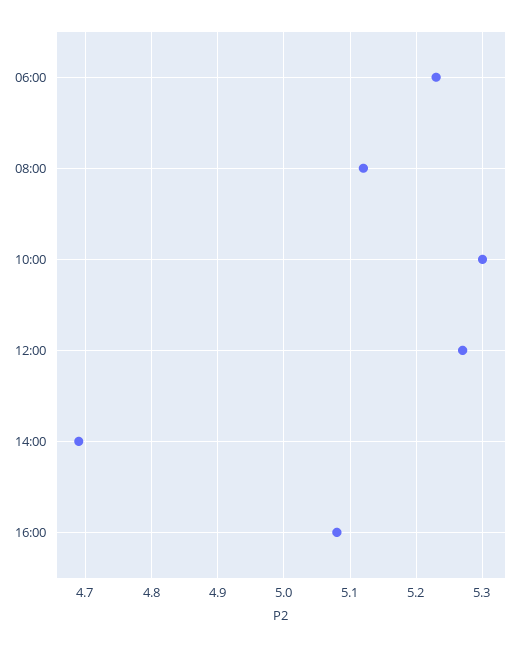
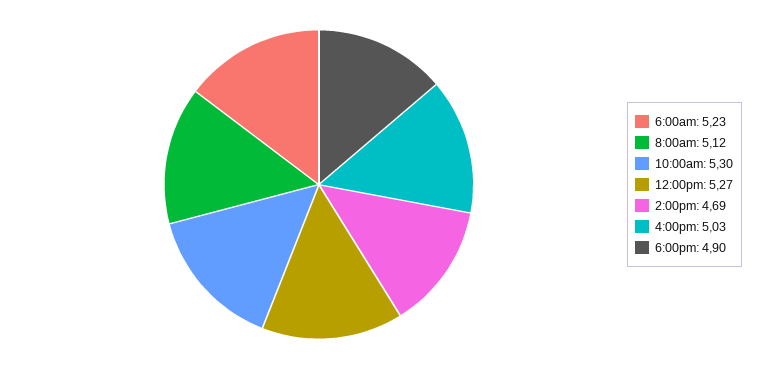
16:00: 5.08 -> 5.03
6:00pm: none -> 4.9

